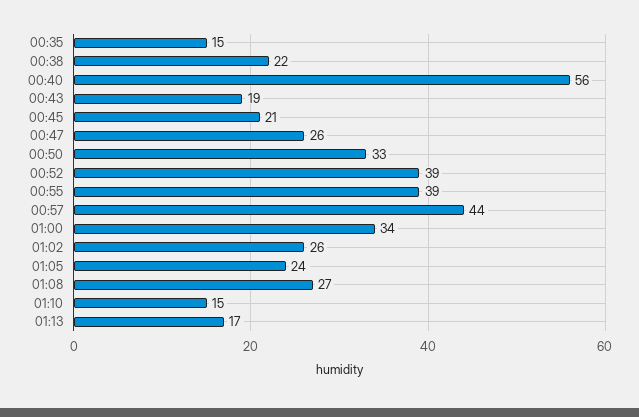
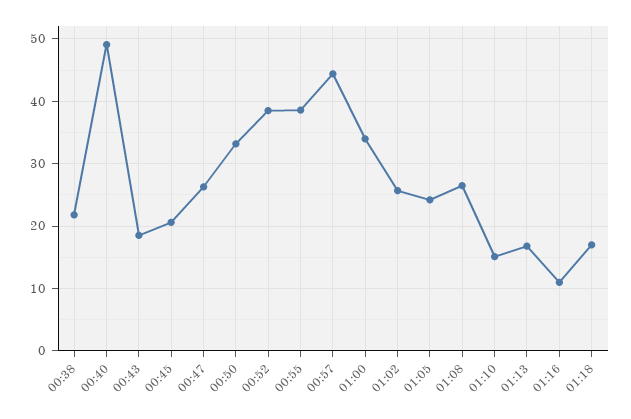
00:35: 15 -> none
00:40: 56 -> 49
01:16: none -> 11
01:18: none -> 17

